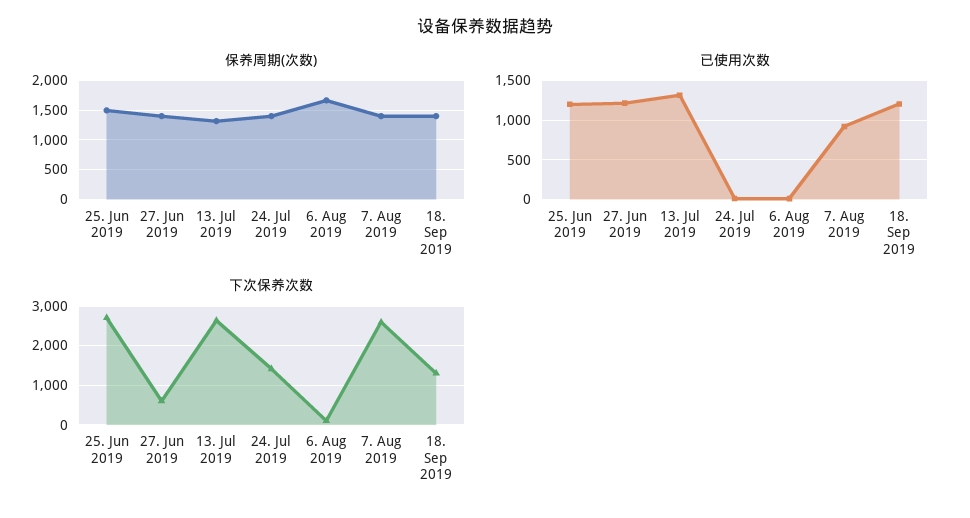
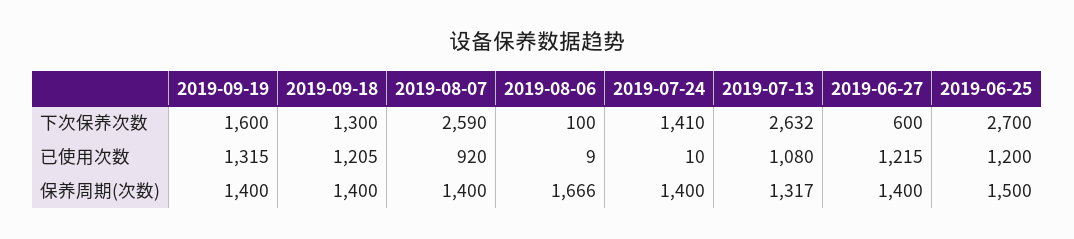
已使用次数, 13. Jul 2019: 1300 -> 1080
下次保养次数, 2019-09-19: none -> 1600
已使用次数, 2019-09-19: none -> 1315
保养周期(次数), 2019-09-19: none -> 1400

